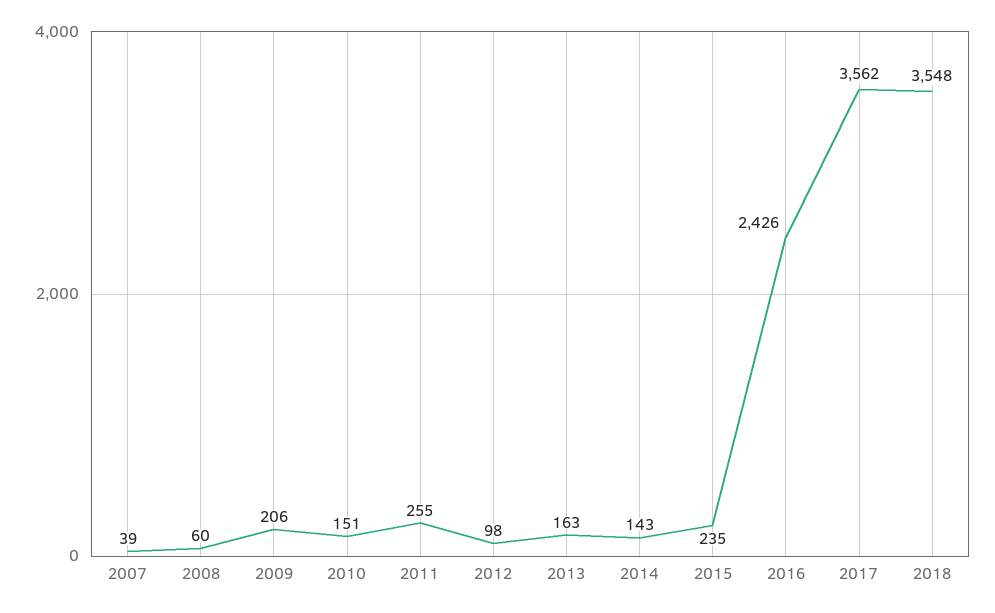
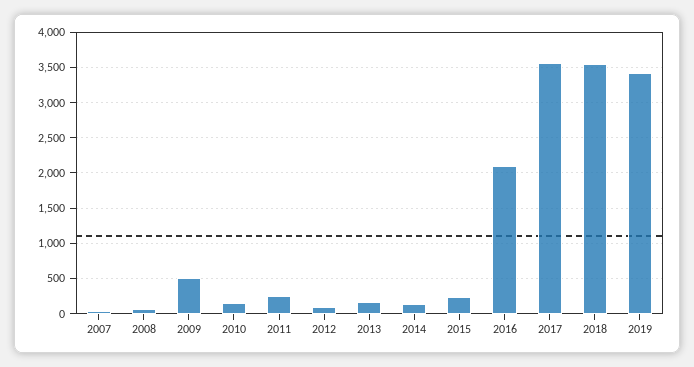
2009: 206 -> 500
2016: 2426 -> 2100
2019: none -> 3400

